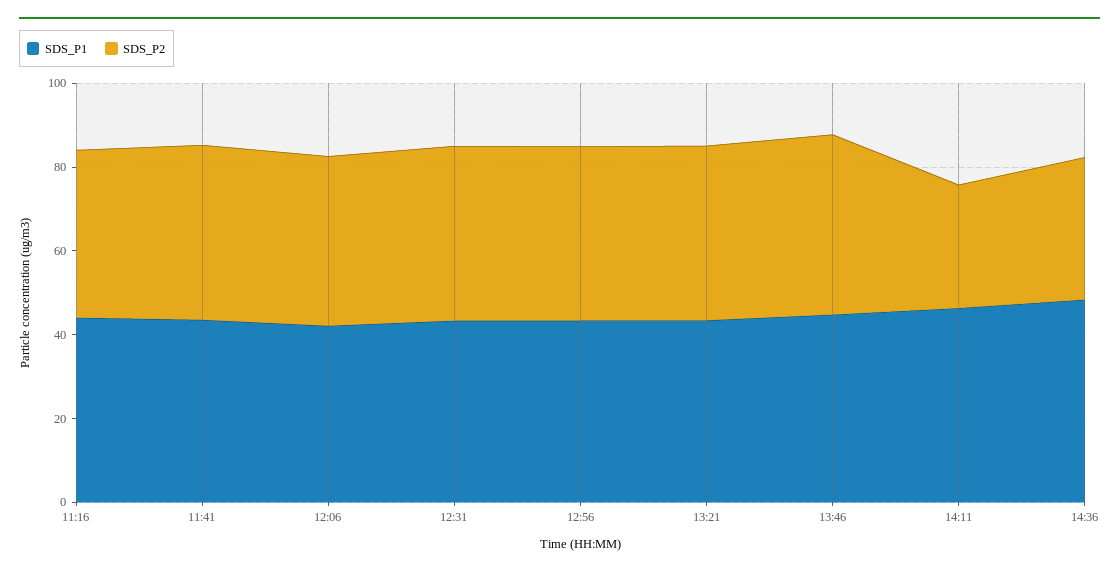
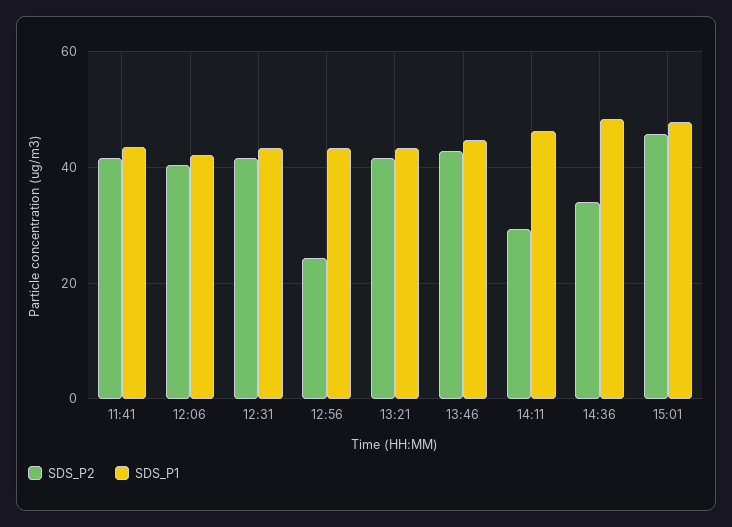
SDS_P1, 11:16: 45 -> none
SDS_P2, 11:16: 40 -> none
SDS_P2, 12:56: 40 -> 24
SDS_P2, 15:01: none -> 46
SDS_P1, 15:01: none -> 48

